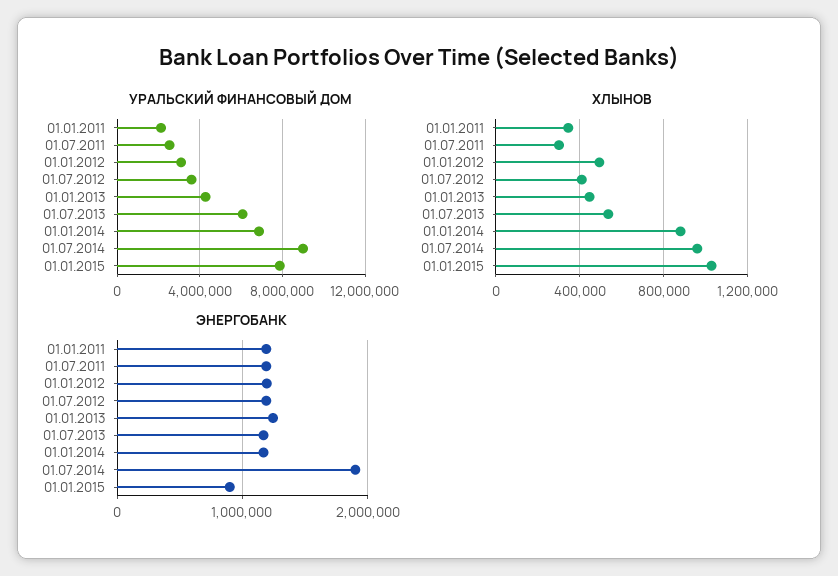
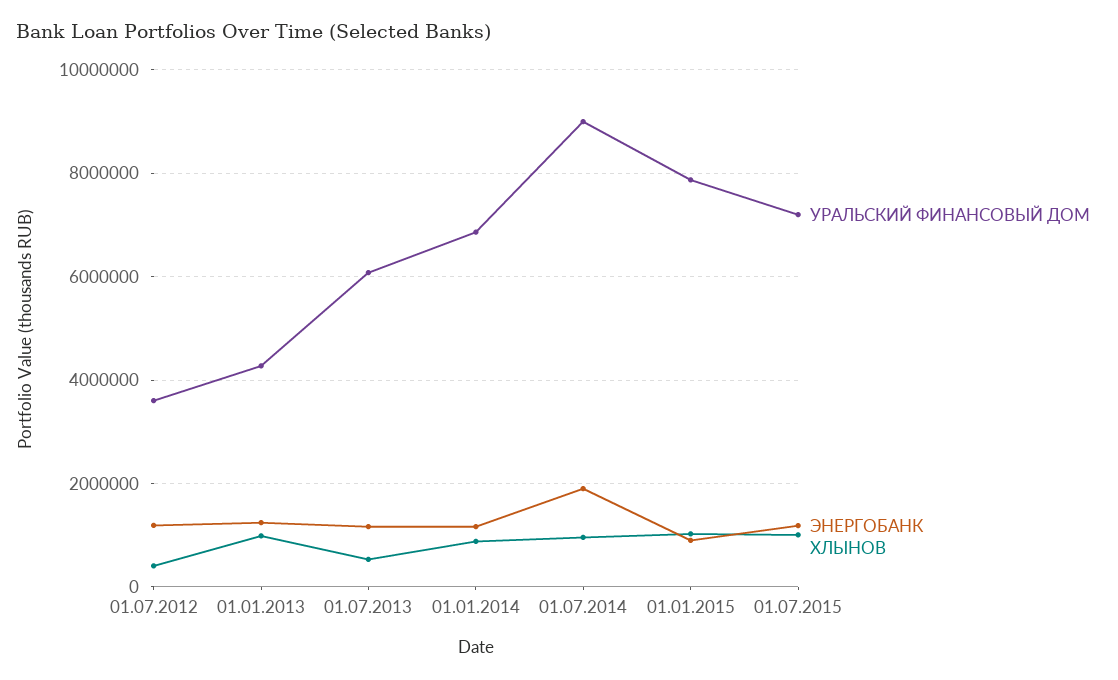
УРАЛЬСКИЙ ФИНАНСОВЫЙ ДОМ, 01.01.2011: 2000000 -> none
УРАЛЬСКИЙ ФИНАНСОВЫЙ ДОМ, 01.07.2011: 2500000 -> none
УРАЛЬСКИЙ ФИНАНСОВЫЙ ДОМ, 01.01.2012: 3000000 -> none
ХЛЫНОВ, 01.01.2011: 350000 -> none
ХЛЫНОВ, 01.07.2011: 300000 -> none
ХЛЫНОВ, 01.01.2012: 500000 -> none
ХЛЫНОВ, 01.01.2013: 450000 -> 1000000
ЭНЕРГОБАНК, 01.01.2011: 1200000 -> none
ЭНЕРГОБАНК, 01.07.2011: 1200000 -> none
ЭНЕРГОБАНК, 01.01.2012: 1200000 -> none
УРАЛЬСКИЙ ФИНАНСОВЫЙ ДОМ, 01.07.2015: none -> 7200000
ЭНЕРГОБАНК, 01.07.2015: none -> 1200000
ХЛЫНОВ, 01.07.2015: none -> 1000000

